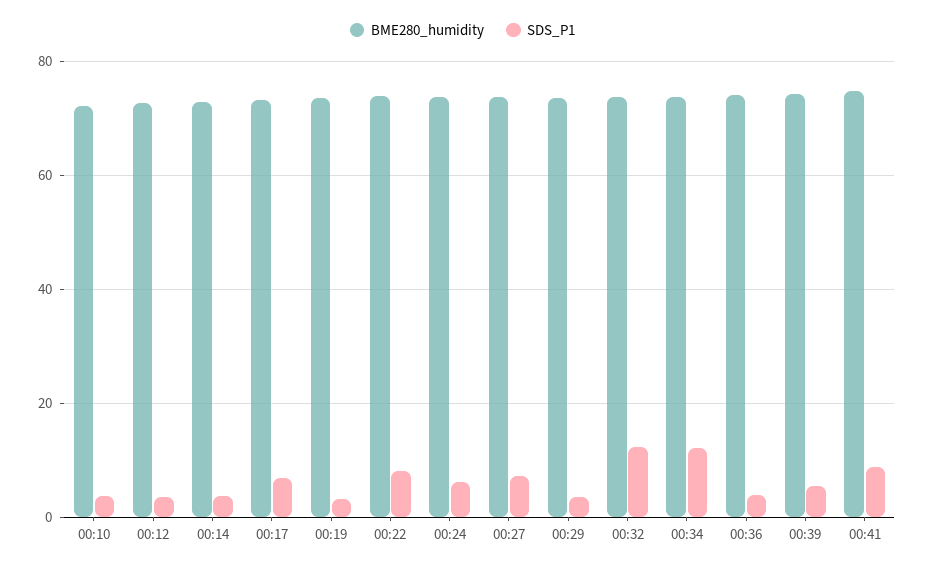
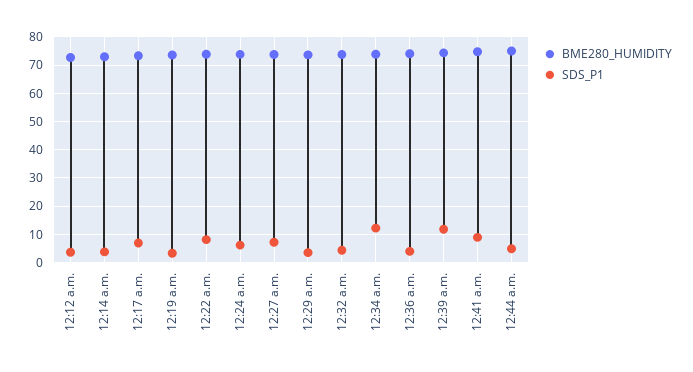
BME280_humidity, 00:10: 72 -> none
SDS_P1, 00:10: 4 -> none
SDS_P1, 00:32: 12 -> 5
SDS_P1, 00:39: 6 -> 12.5
BME280_humidity, 12:44 a.m.: none -> 75
SDS_P1, 12:44 a.m.: none -> 5

